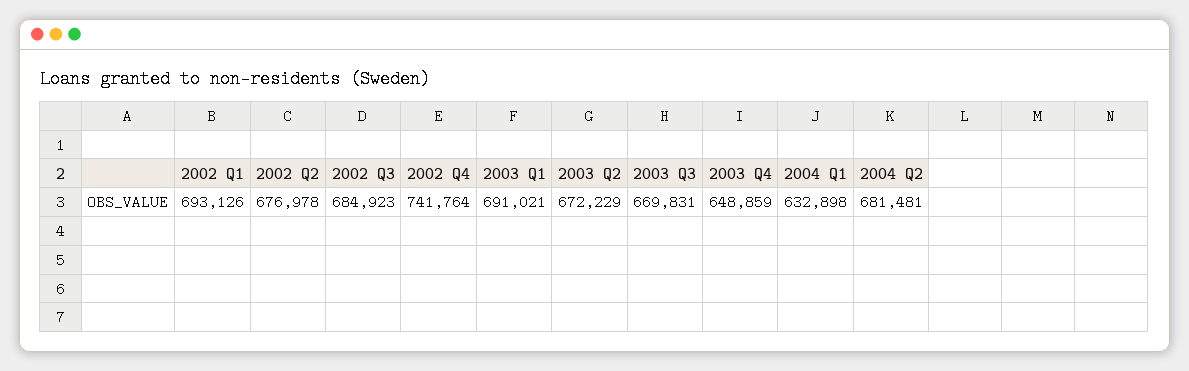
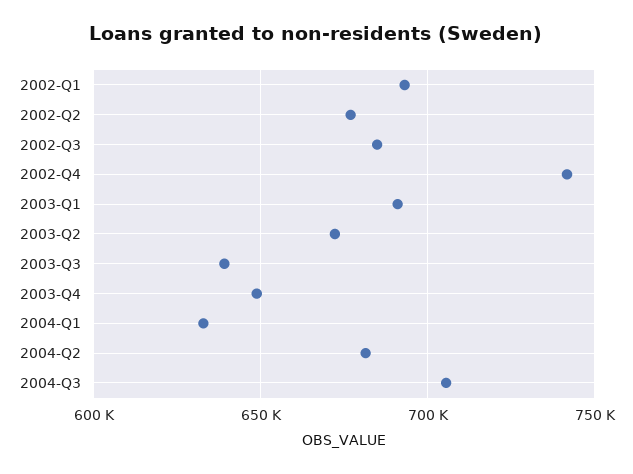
2003 Q3: 669831 -> 640000
2004-Q3: none -> 705000

